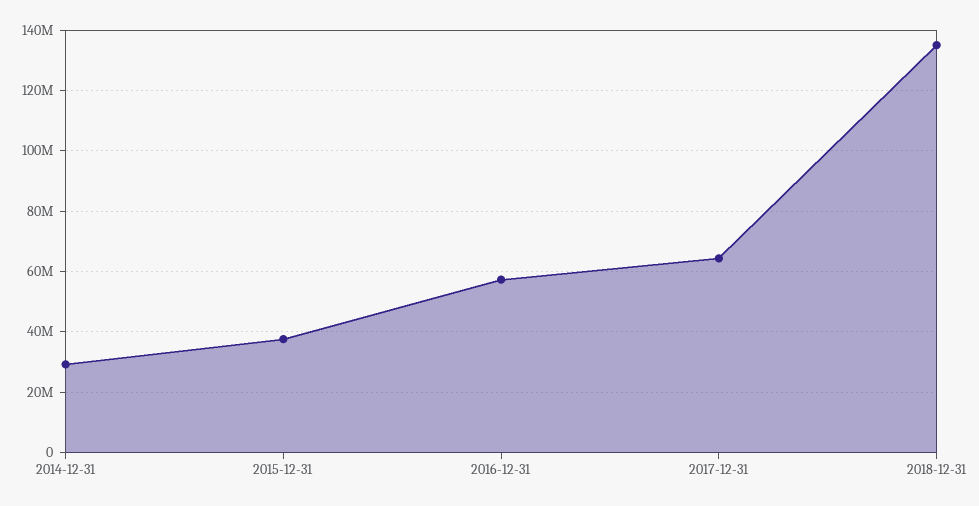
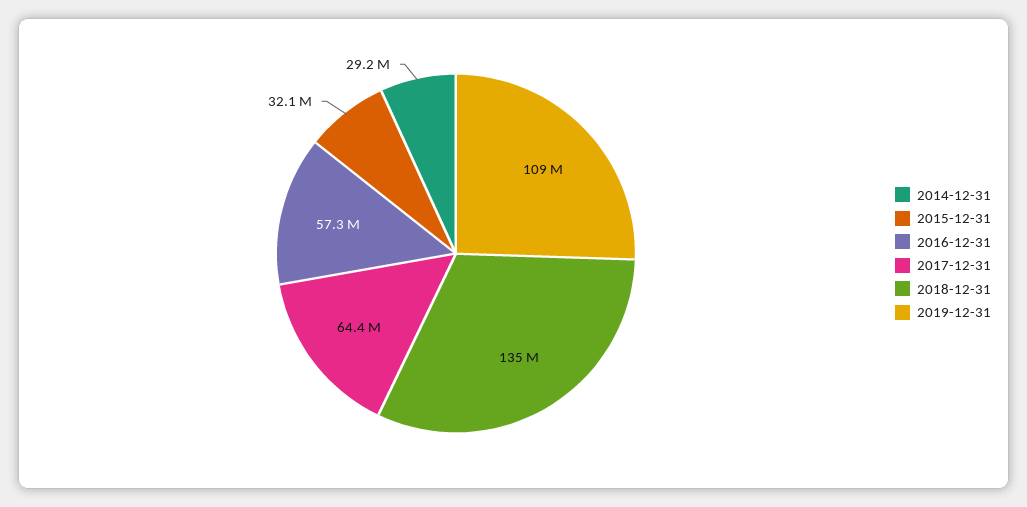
2015-12-31: 38000000 -> 32100000
2019-12-31: none -> 109000000

